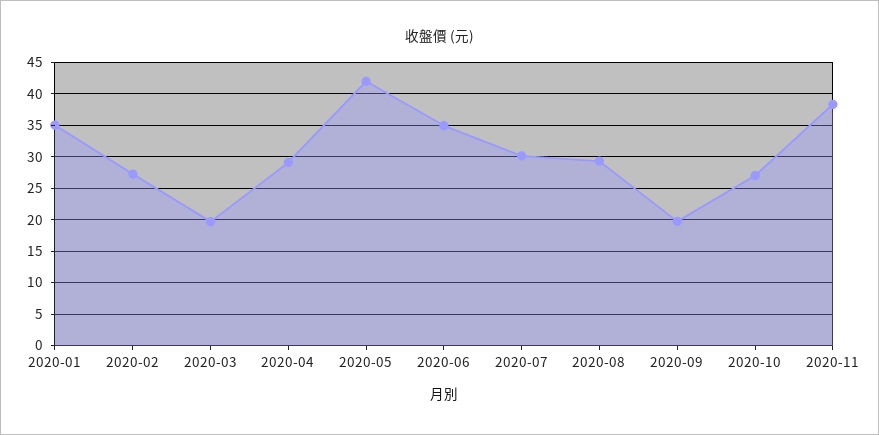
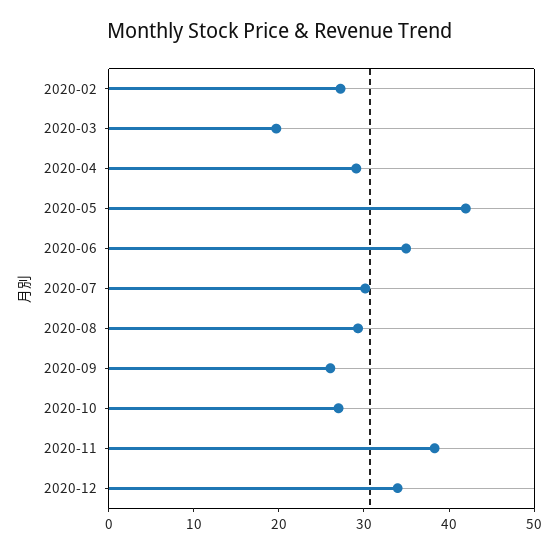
2020-01: 35 -> none
2020-09: 20 -> 26
2020-12: none -> 34

